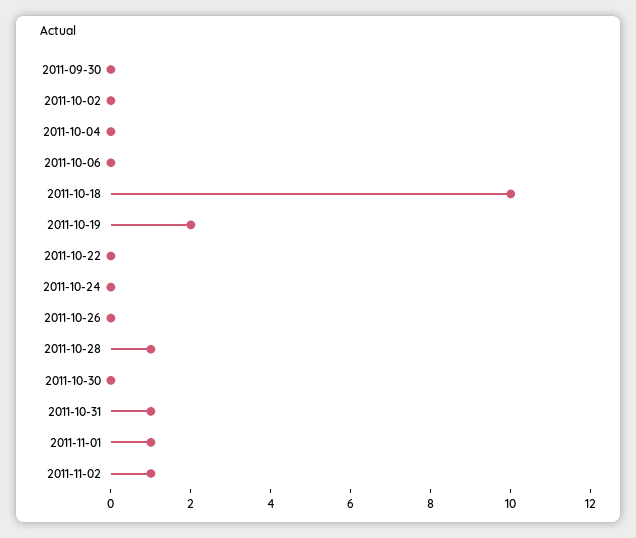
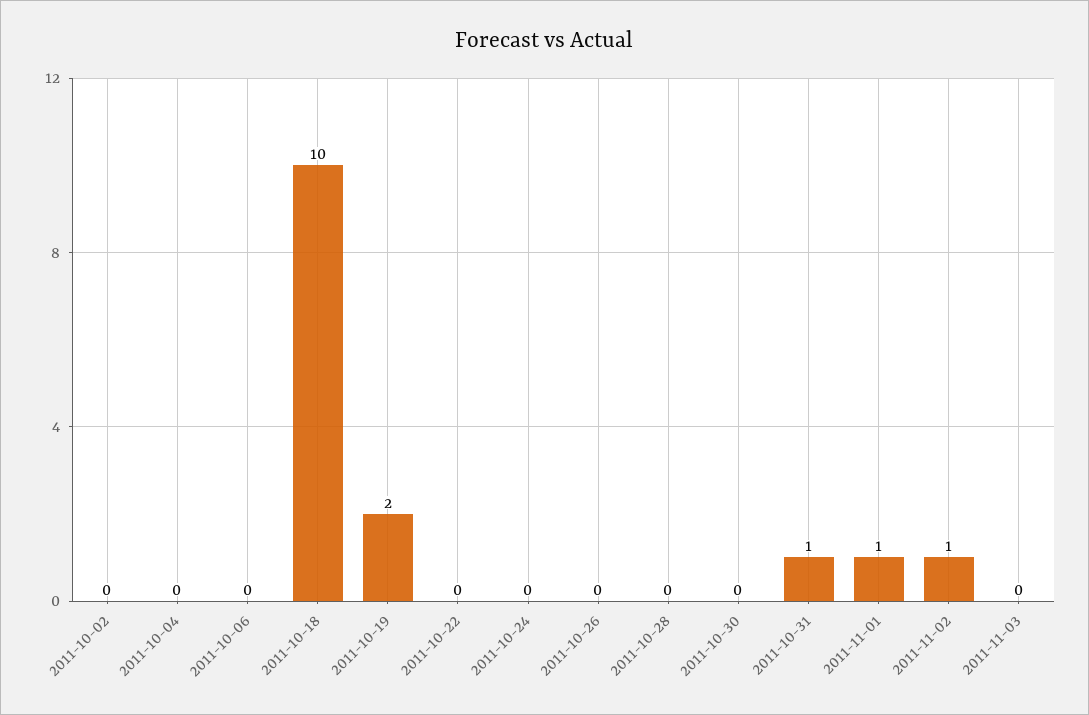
2011-09-30: 0 -> none
2011-10-28: 1 -> 0
2011-11-03: none -> 0

